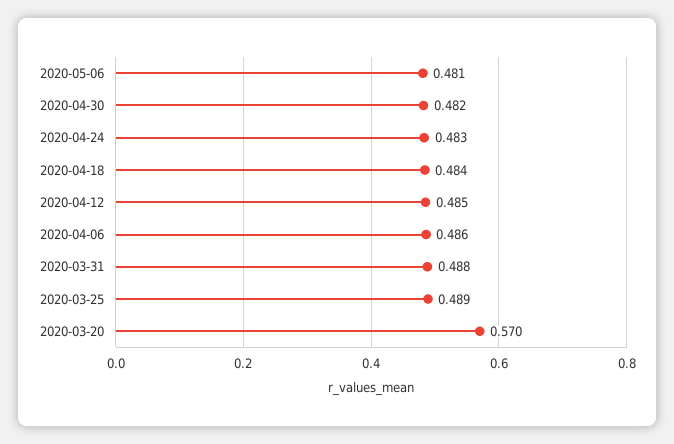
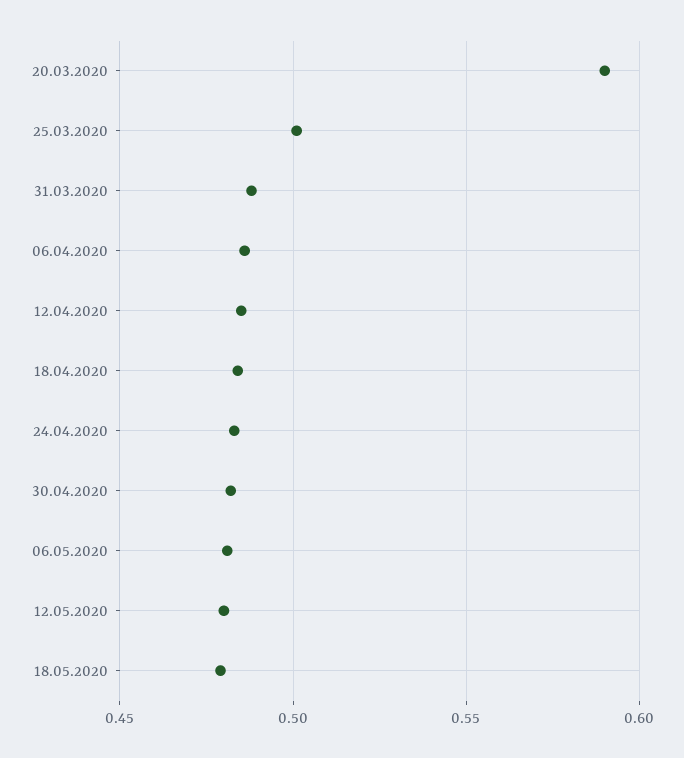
2020-03-25: 0.489 -> 0.5
2020-03-20: 0.57 -> 0.59
12.05.2020: none -> 0.48
18.05.2020: none -> 0.48

